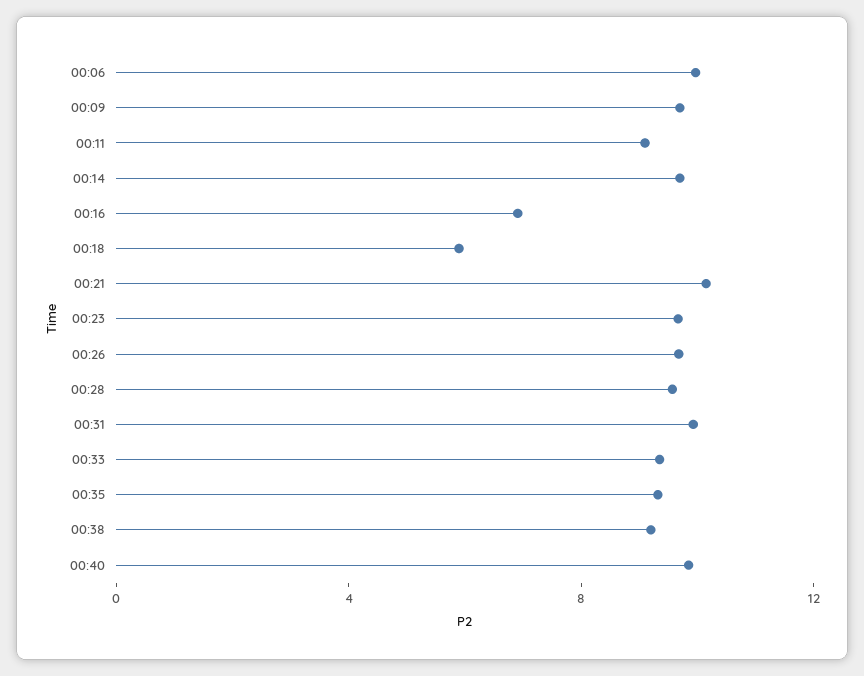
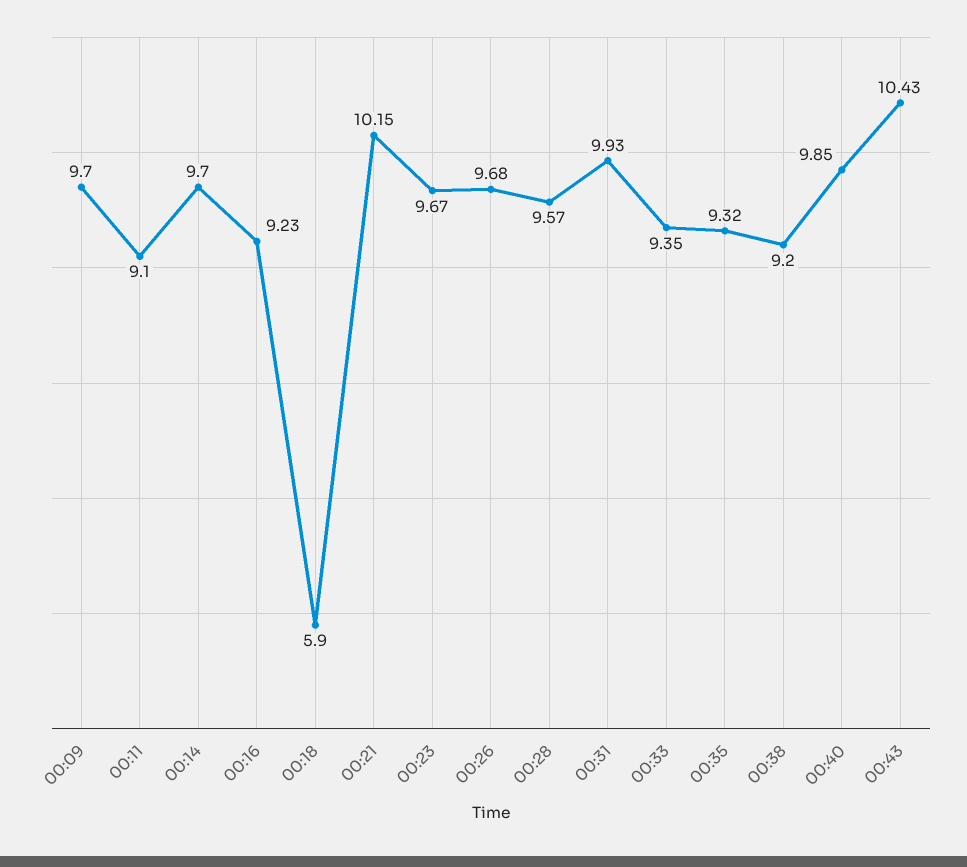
00:06: 10 -> none
00:16: 7 -> 9.23
00:43: none -> 10.43

